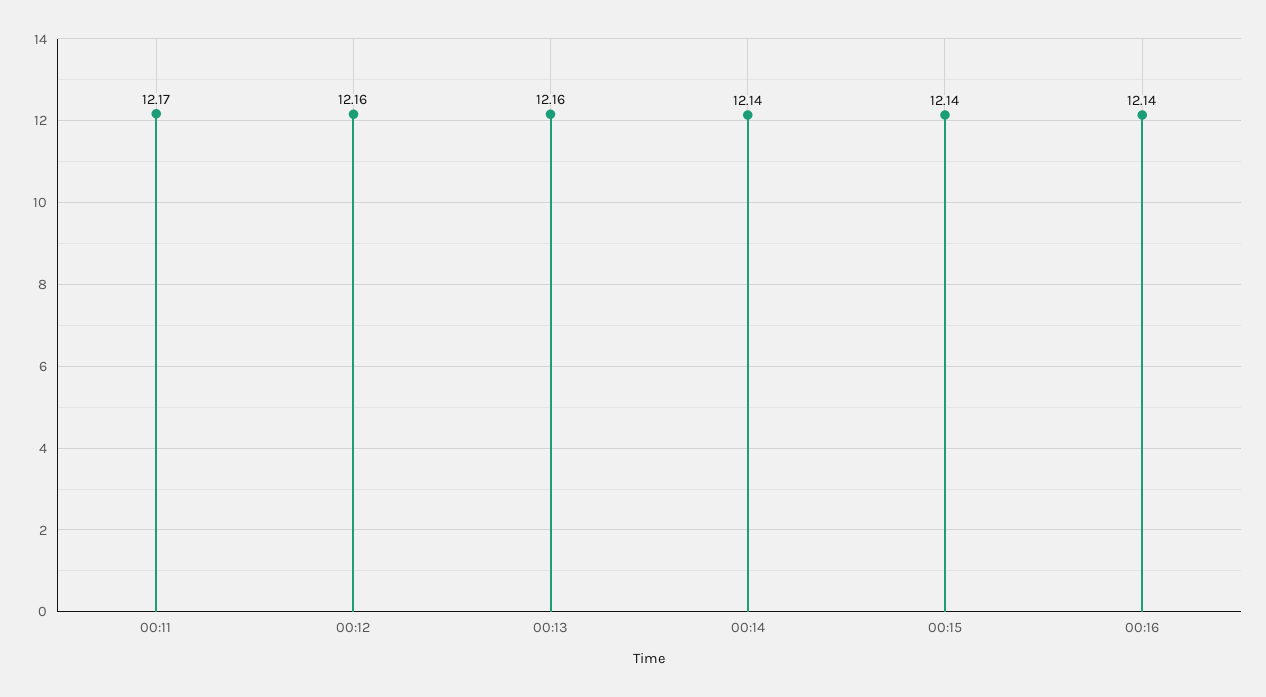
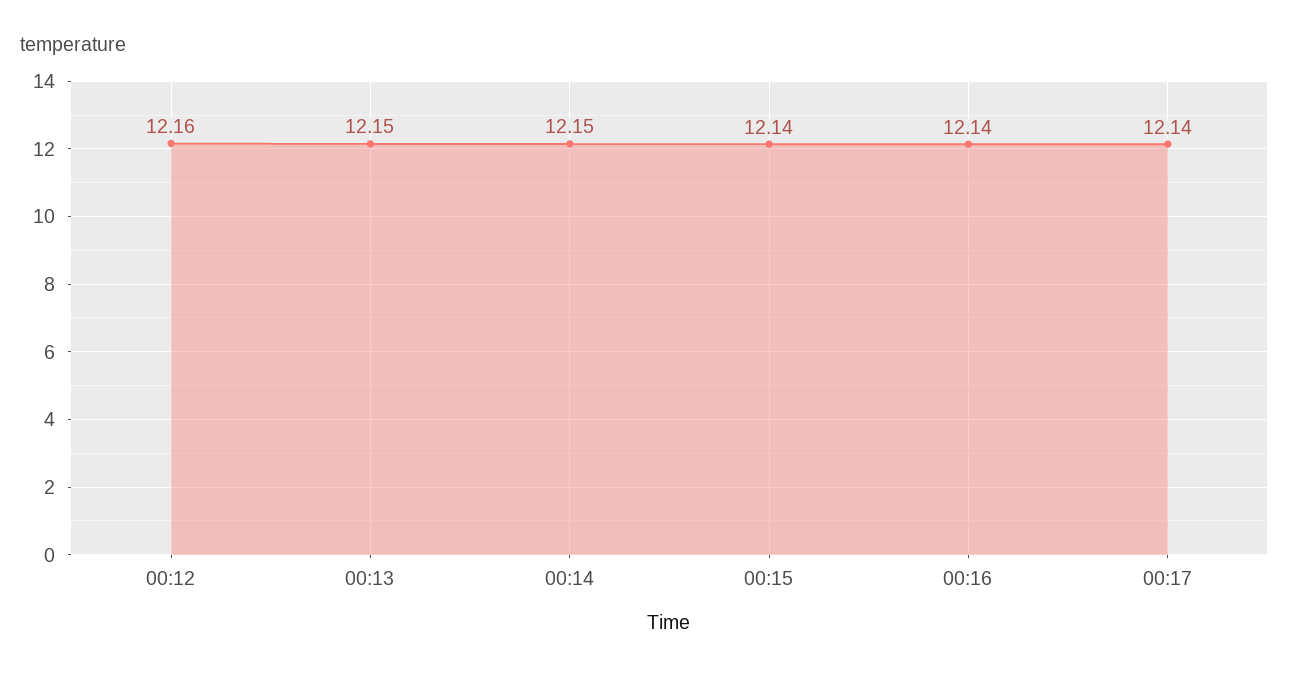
00:11: 12.17 -> none
00:13: 12.16 -> 12.15
00:14: 12.14 -> 12.15
00:17: none -> 12.14

